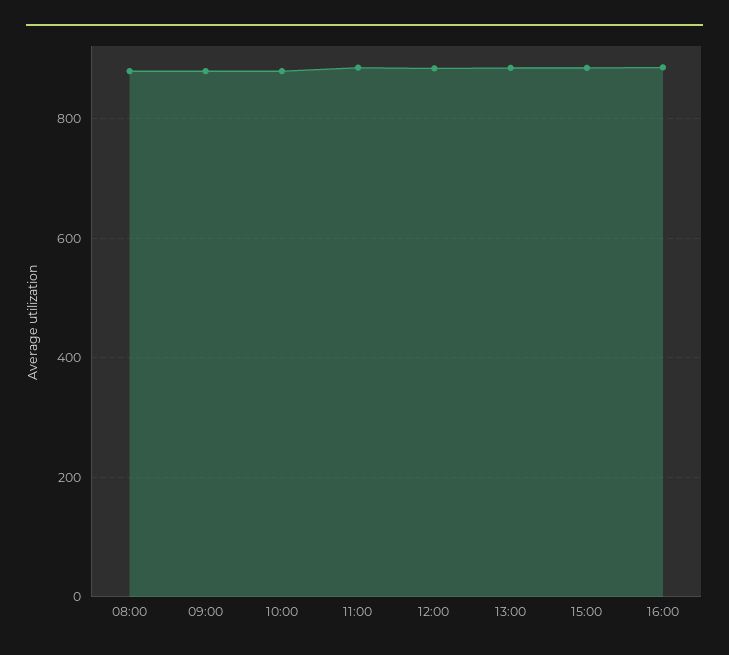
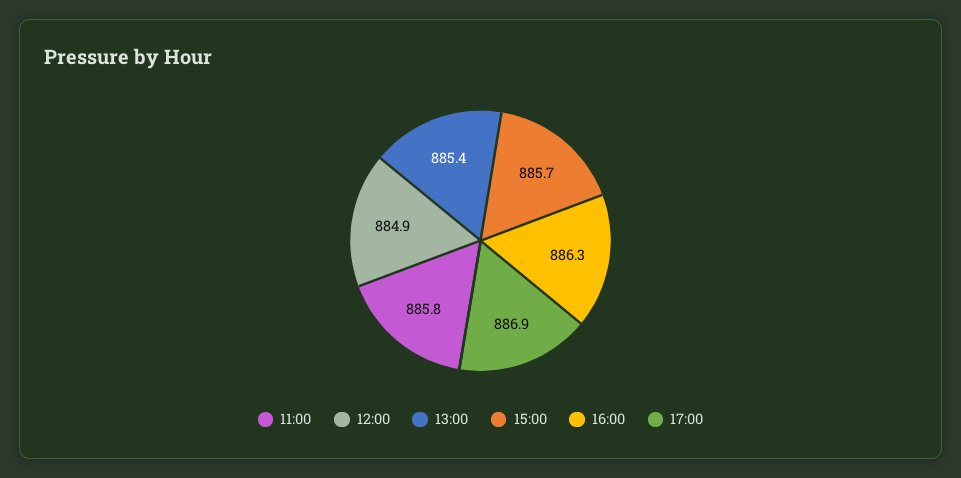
08:00: 880 -> none
09:00: 880 -> none
10:00: 880 -> none
17:00: none -> 886.9

